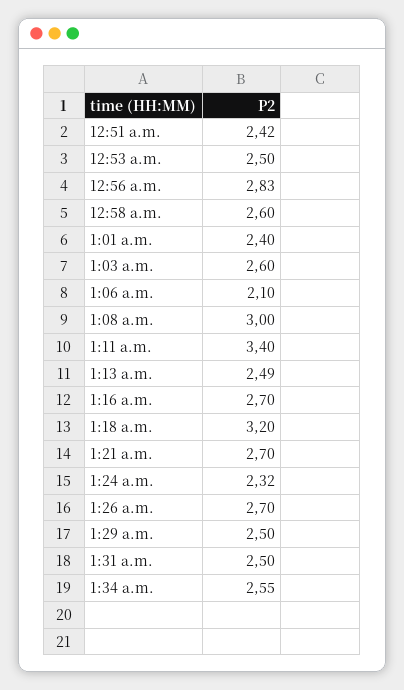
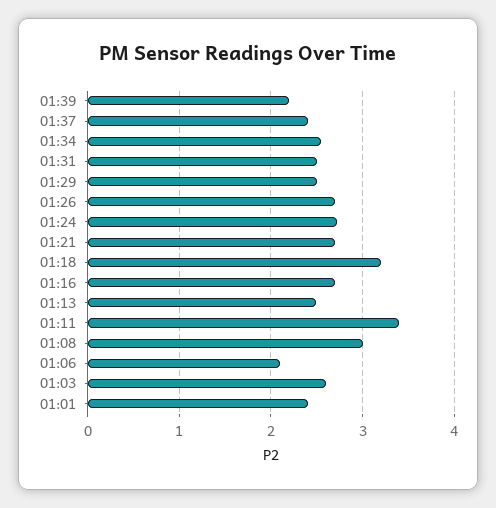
12:51 a.m.: 2.42 -> none
12:53 a.m.: 2.5 -> none
12:56 a.m.: 2.83 -> none
12:58 a.m.: 2.6 -> none
1:24 a.m.: 2.32 -> 2.7
01:39: none -> 2.2
01:37: none -> 2.4

